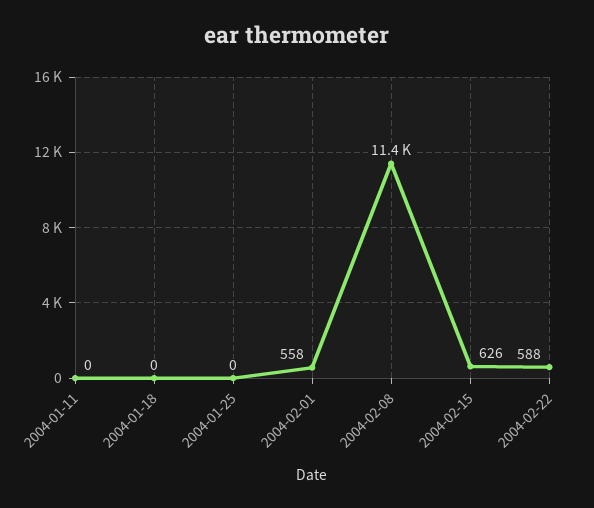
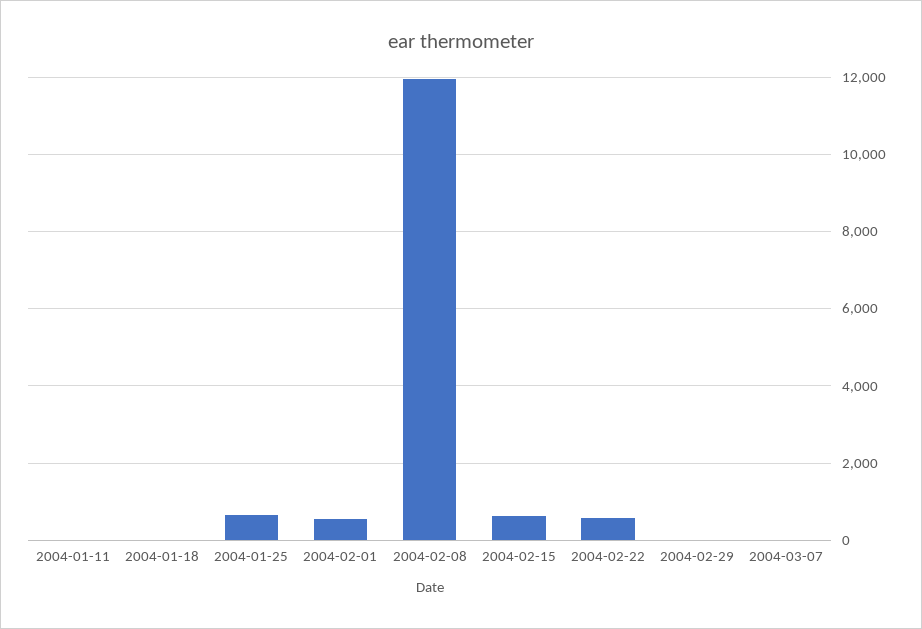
2004-01-25: 0 -> 600
2004-02-08: 11400 -> 12000
2004-02-29: none -> 0
2004-03-07: none -> 0

